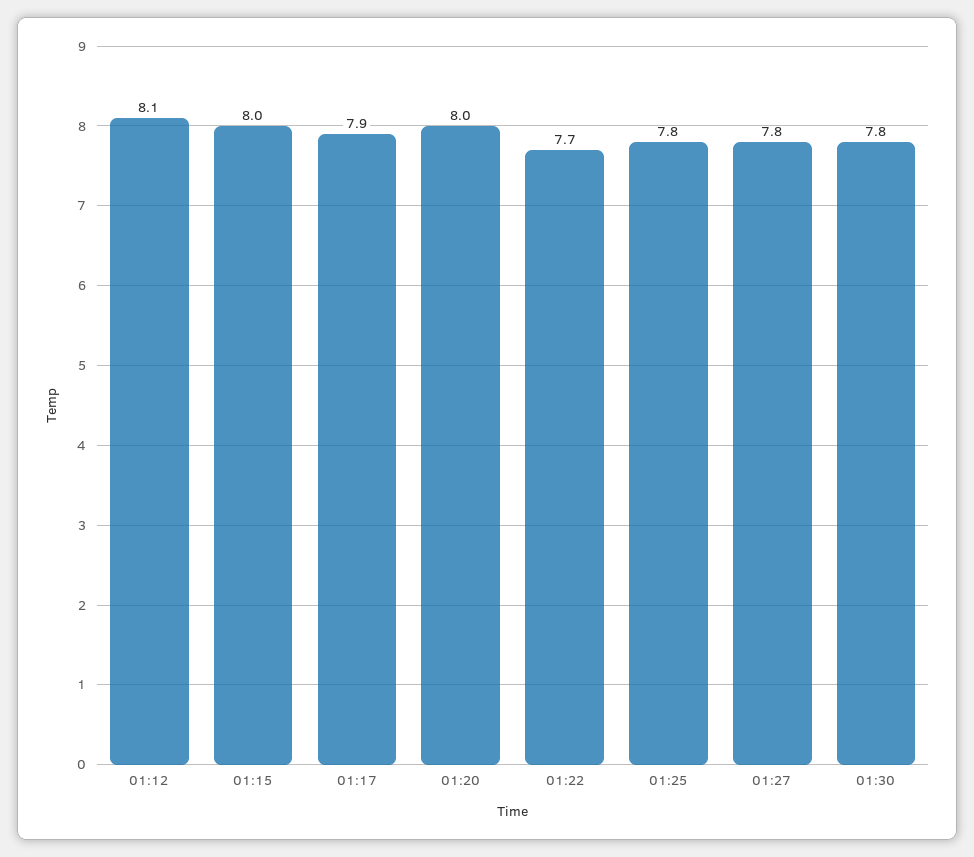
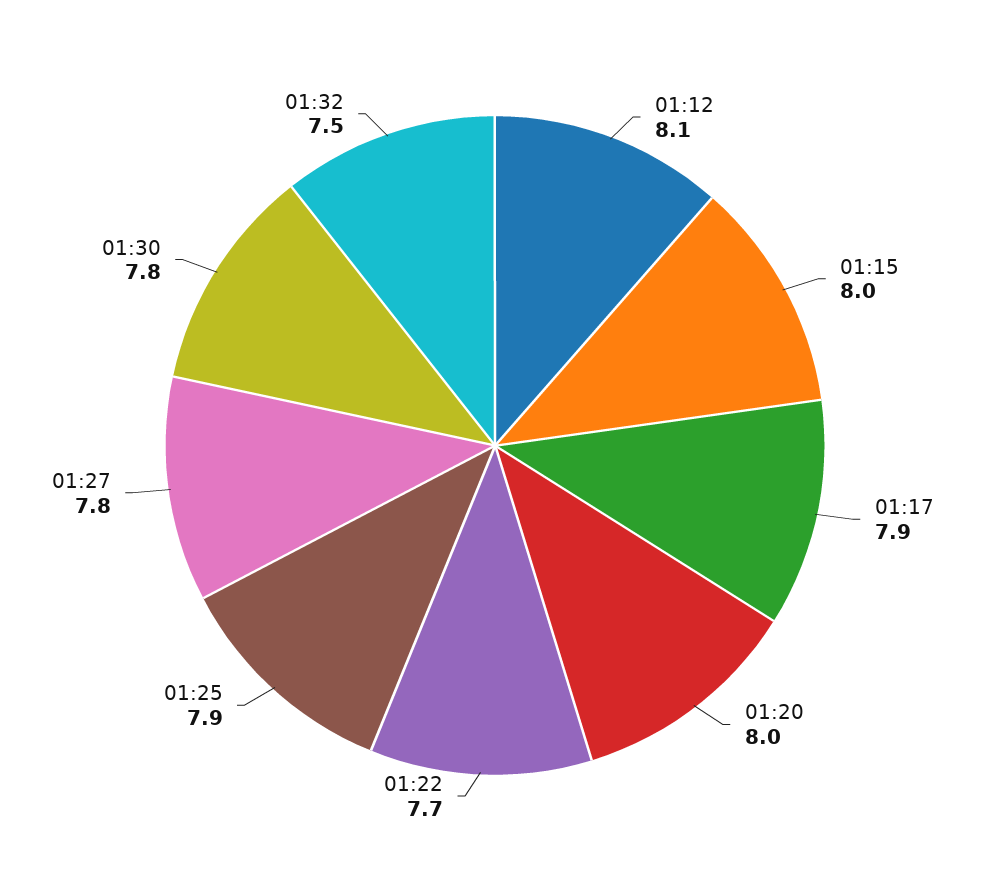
01:25: 7.8 -> 7.9
01:32: none -> 7.5

